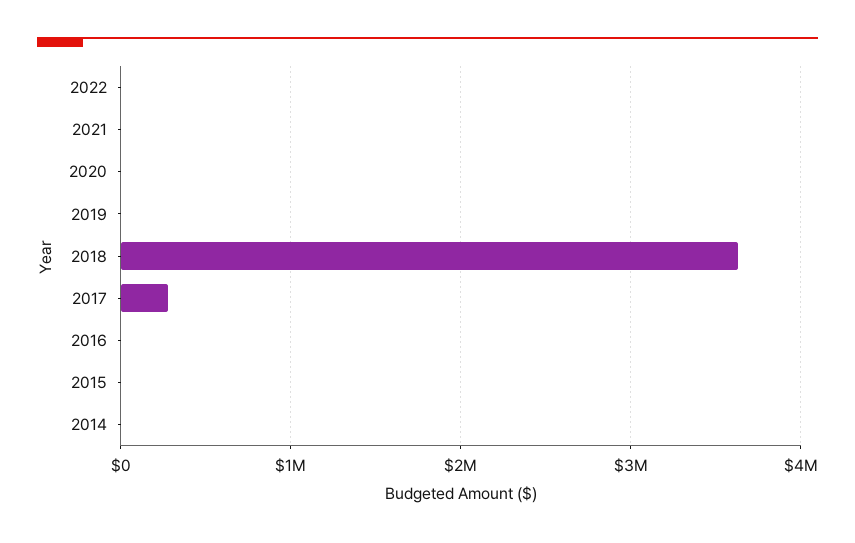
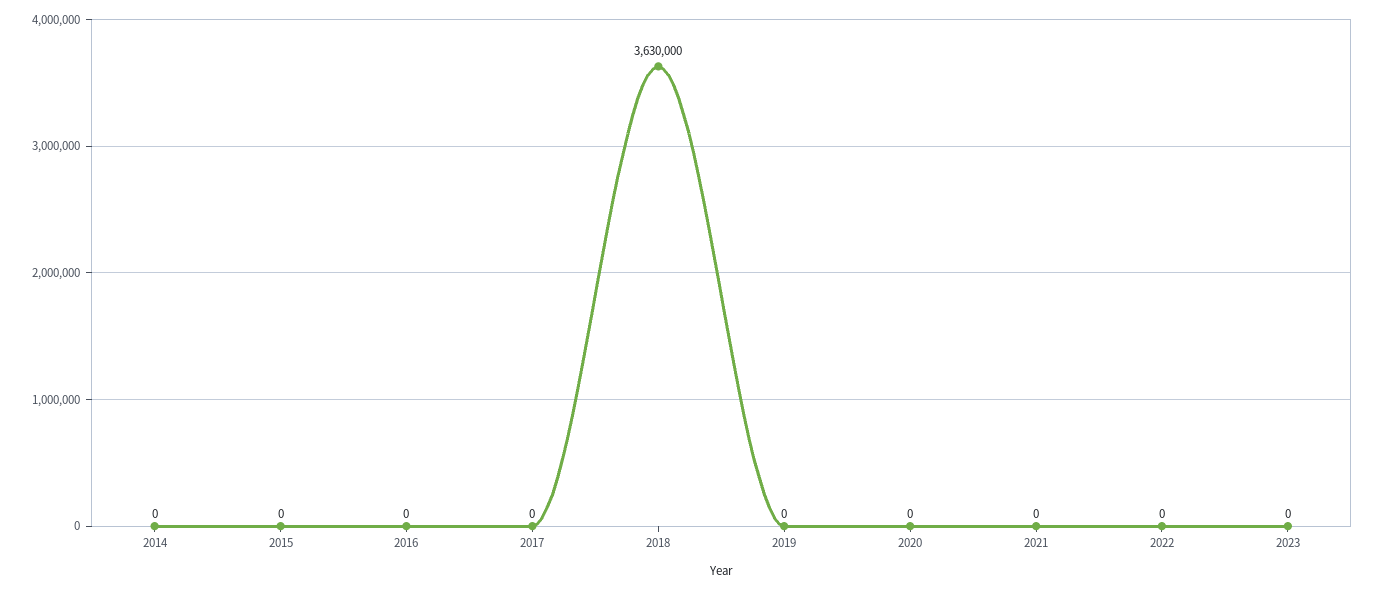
2017: 300000 -> 0
2023: none -> 0

